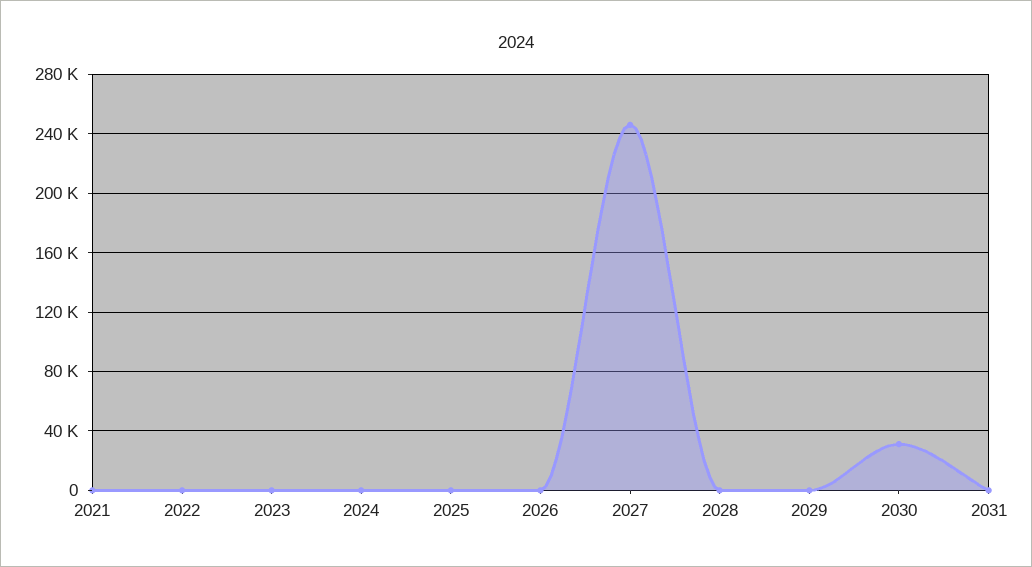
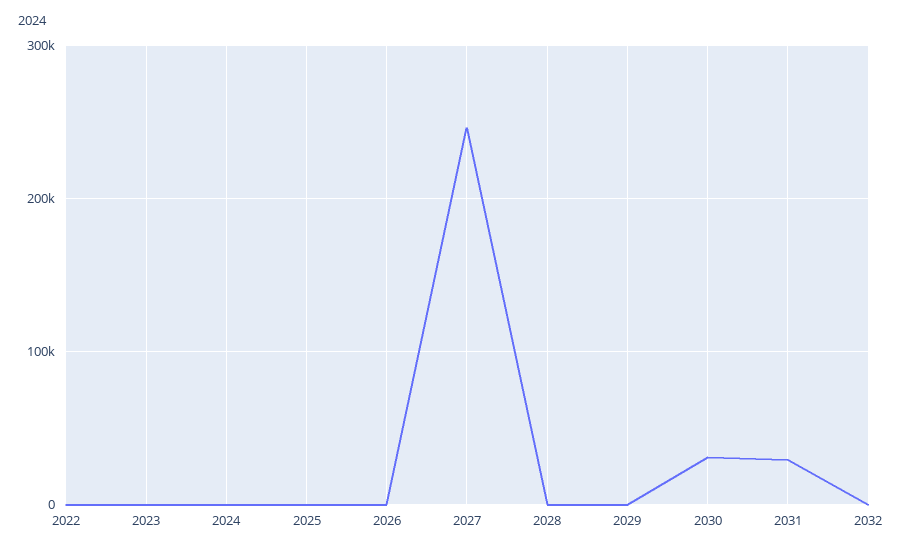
2021: 0 -> none
2031: 0 -> 30000
2032: none -> 0

